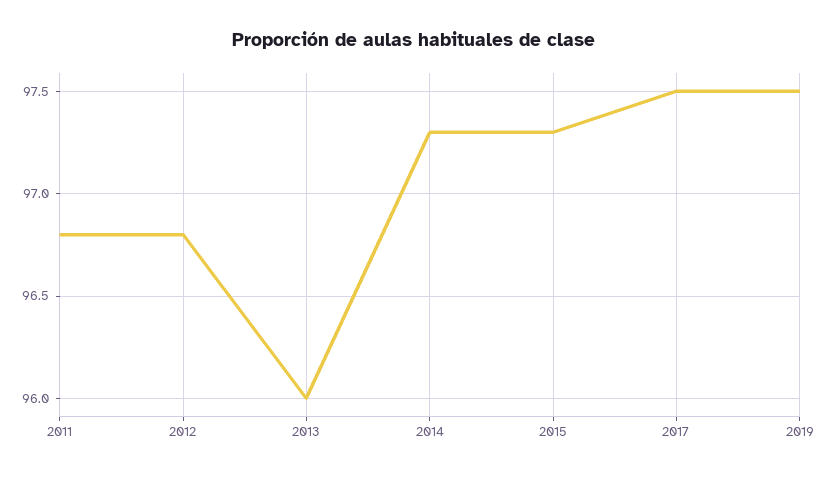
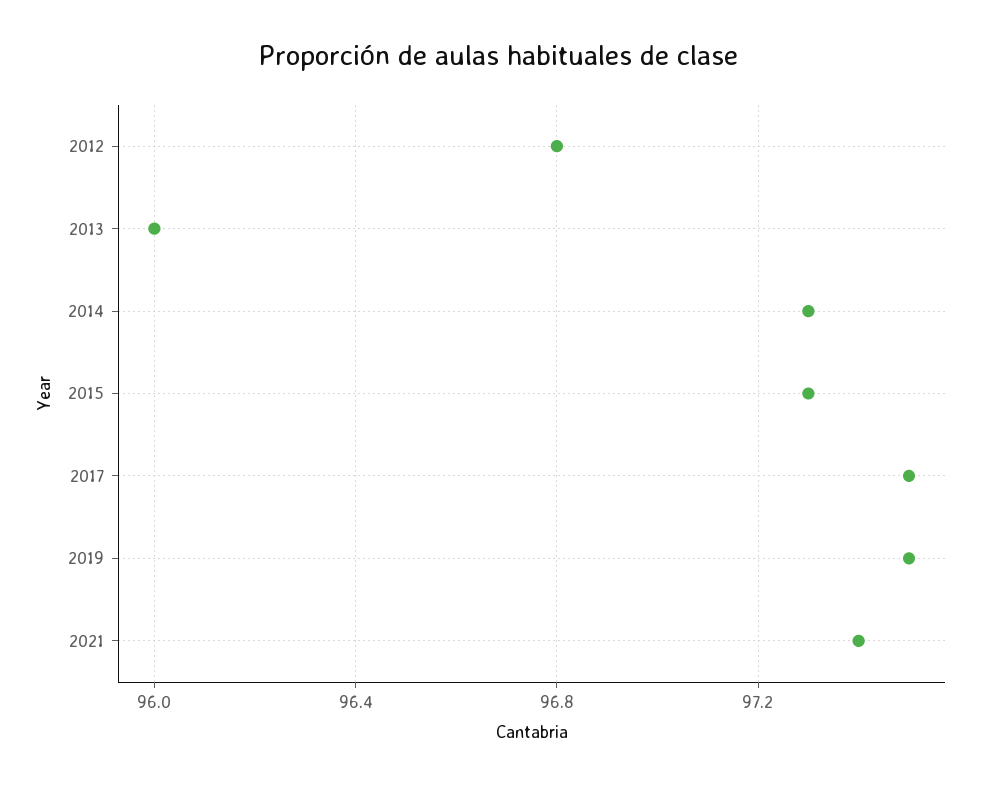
2011: 96.8 -> none
2021: none -> 97.4

